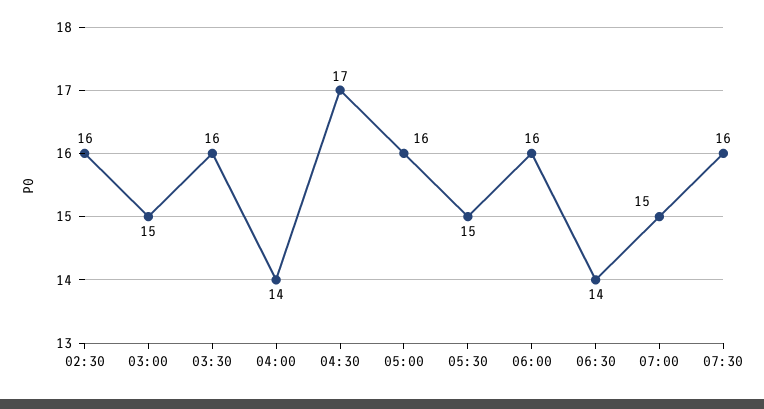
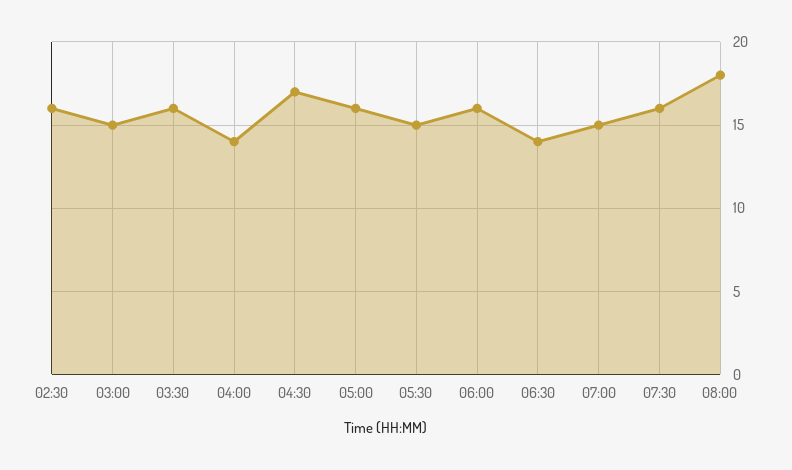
08:00: none -> 18

